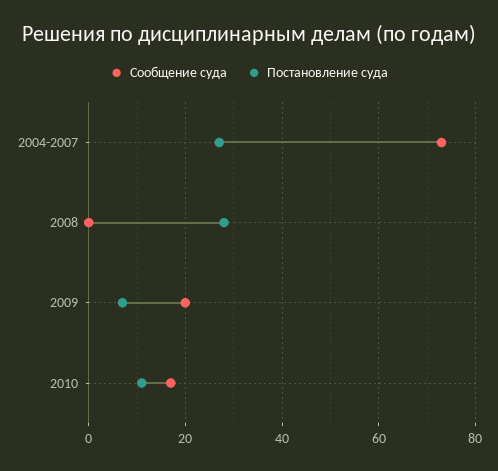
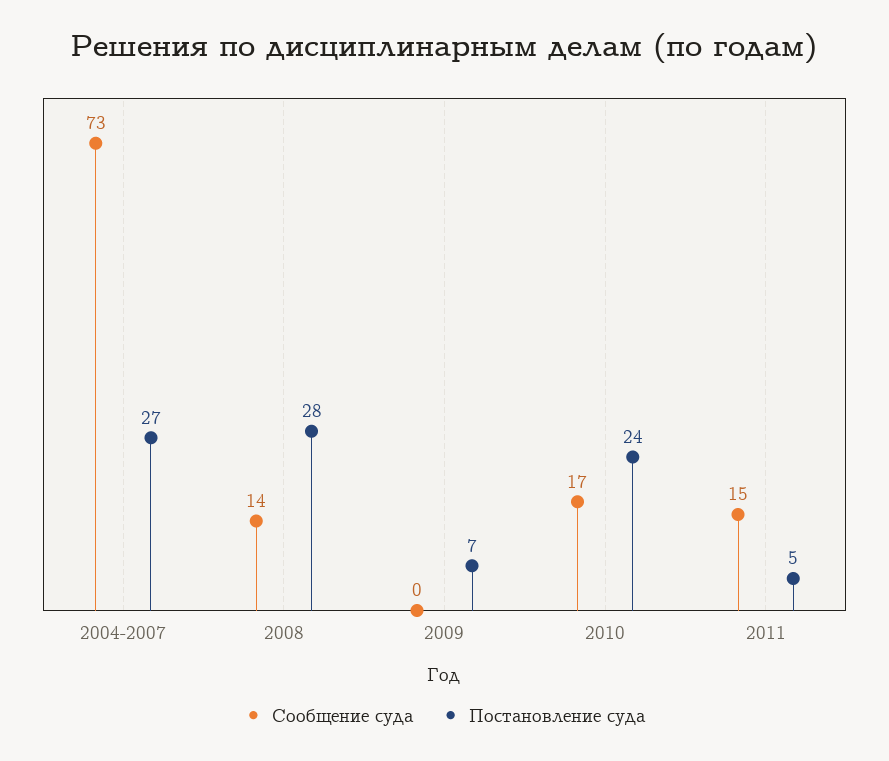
Сообщение суда, 2008: 0 -> 14
Сообщение суда, 2009: 20 -> 0
Постановление суда, 2010: 10 -> 24
Сообщение суда, 2011: none -> 15
Постановление суда, 2011: none -> 5

